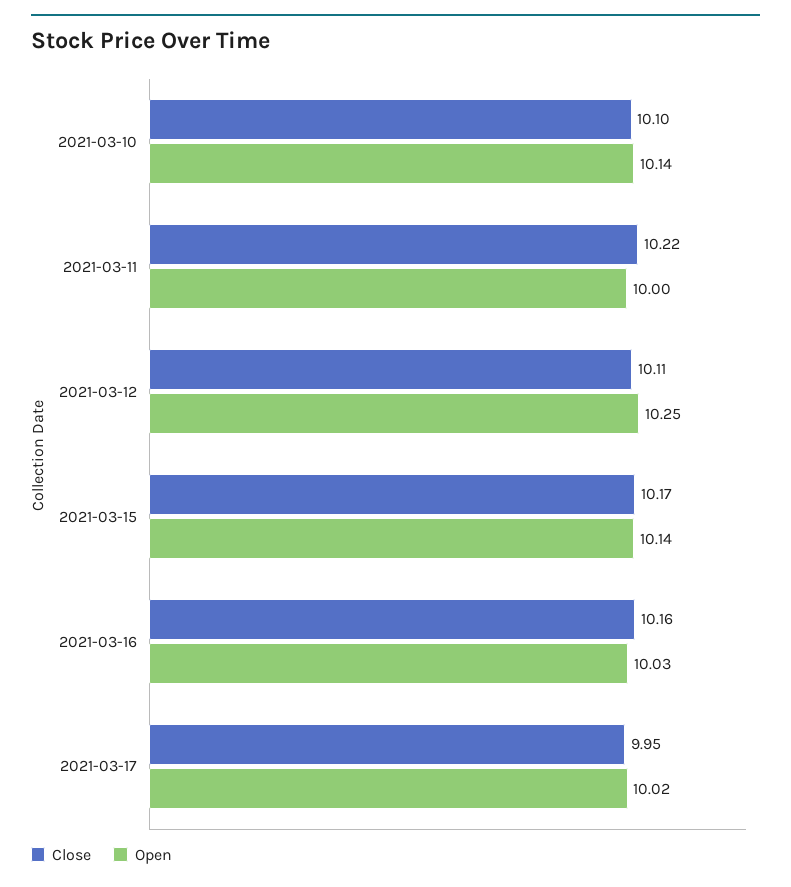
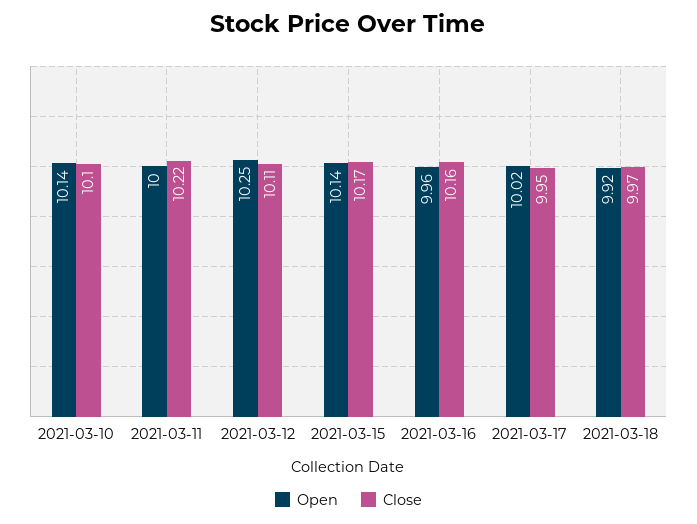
Open, 2021-03-16: 10.03 -> 9.96
Open, 2021-03-18: none -> 9.92
Close, 2021-03-18: none -> 9.97

